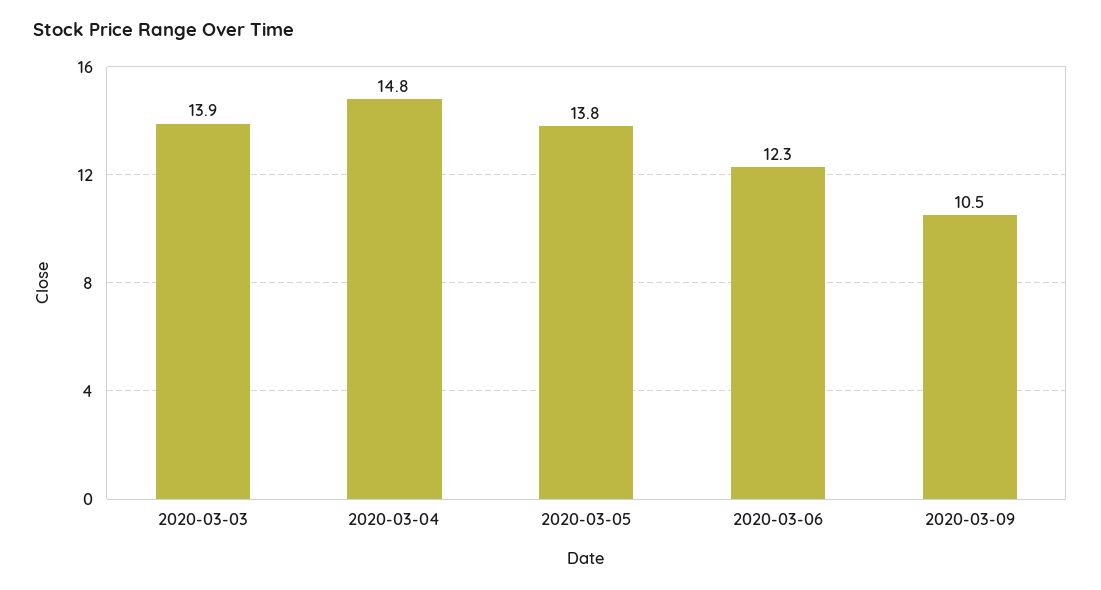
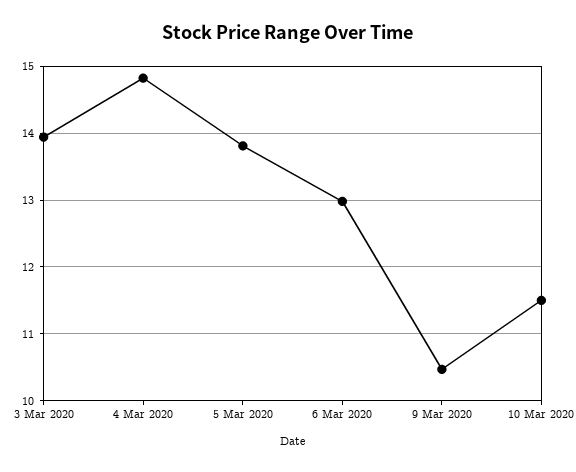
2020-03-06: 12.3 -> 13
10 Mar 2020: none -> 11.5

